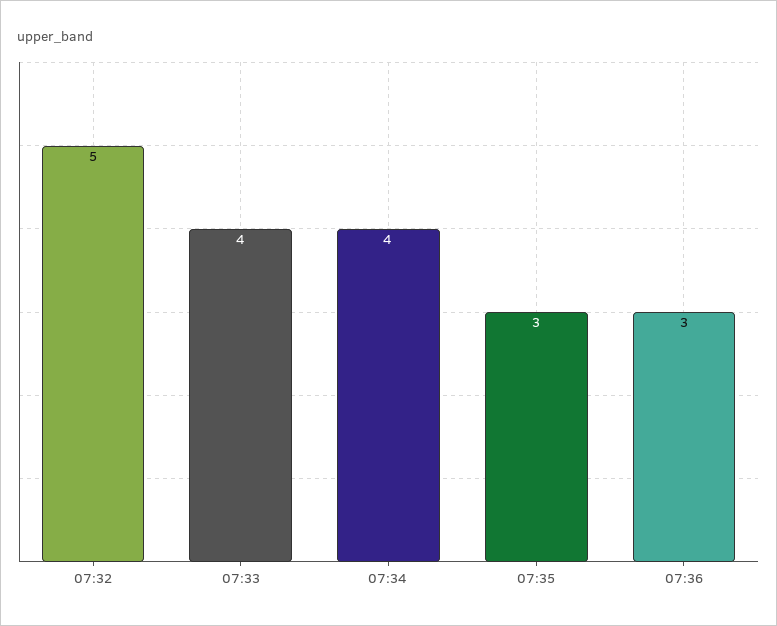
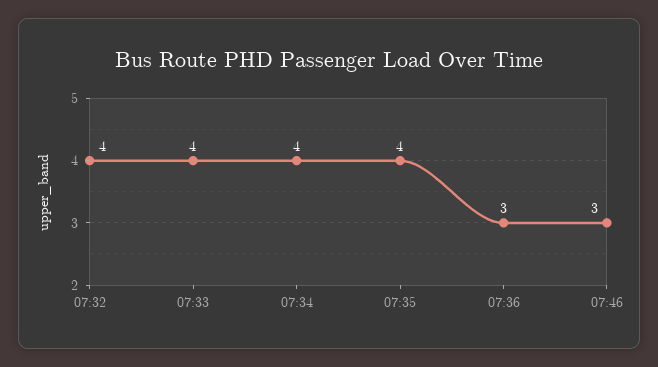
07:32: 5 -> 4
07:35: 3 -> 4
07:46: none -> 3

